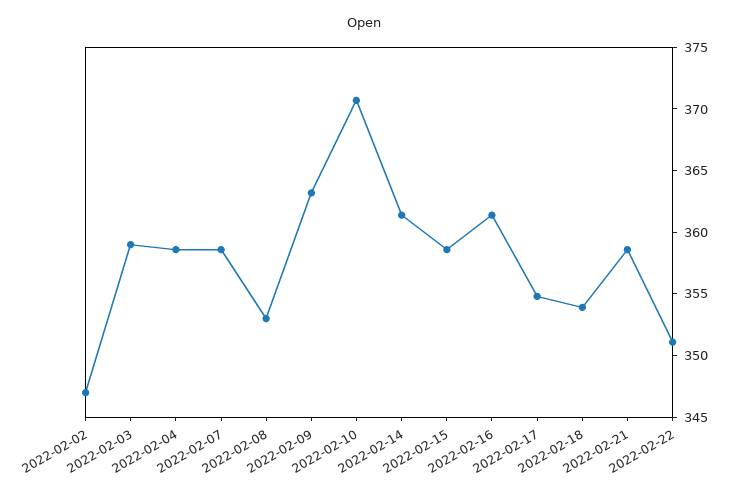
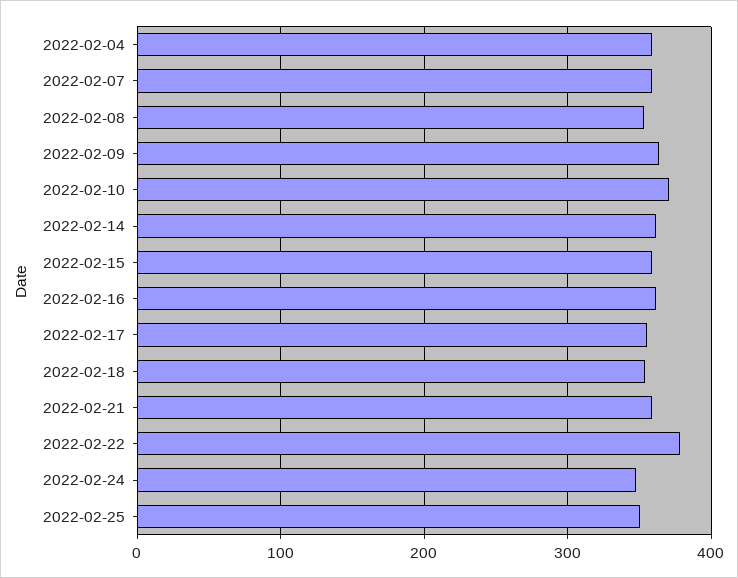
2022-02-02: 347 -> none
2022-02-03: 359 -> none
2022-02-22: 351 -> 380
2022-02-24: none -> 350
2022-02-25: none -> 350

